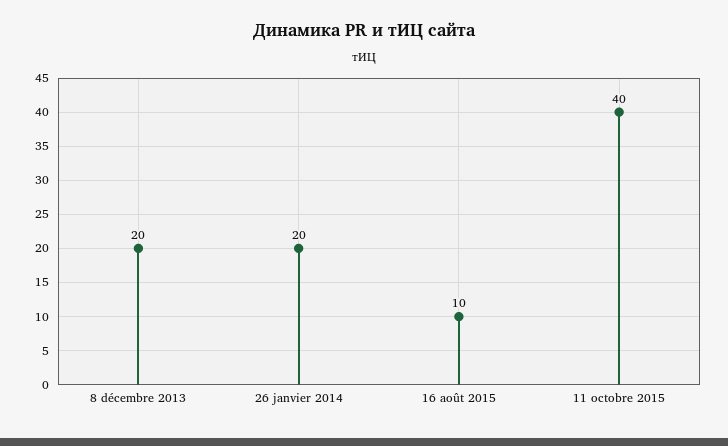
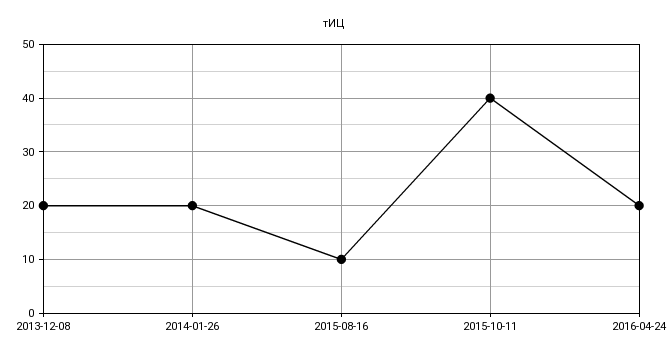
2016-04-24: none -> 20

